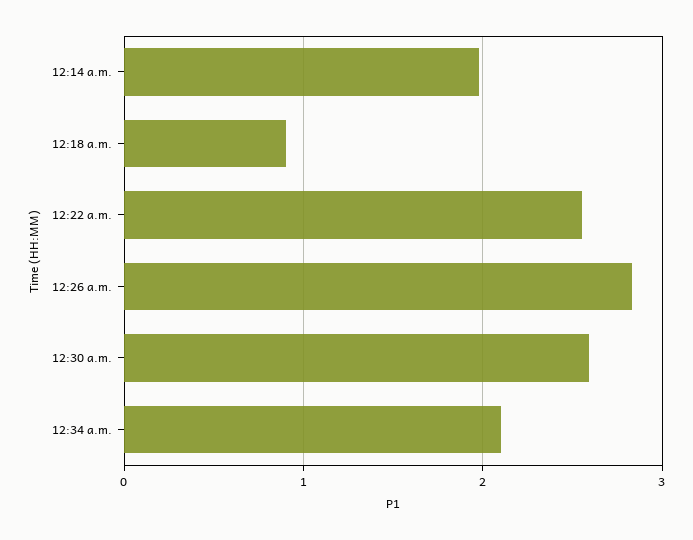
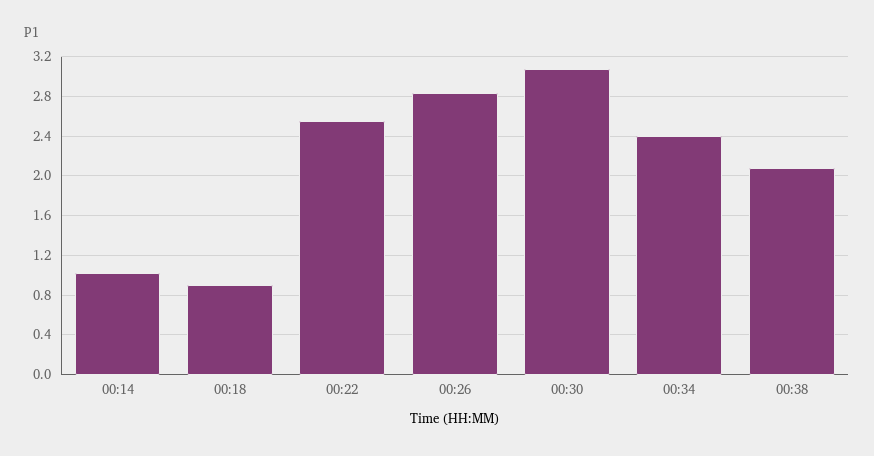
12:14 a.m.: 2 -> 1
12:30 a.m.: 2.6 -> 3.1
12:34 a.m.: 2.1 -> 2.4
00:38: none -> 2.1

